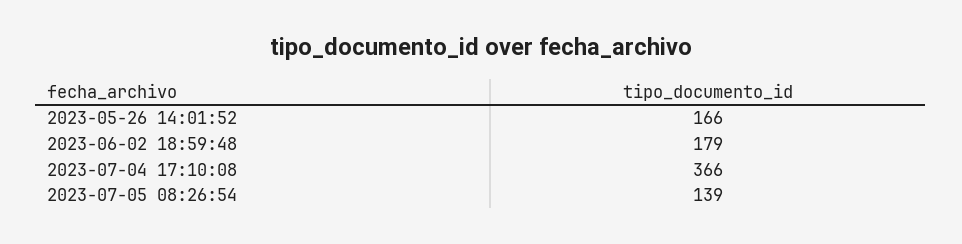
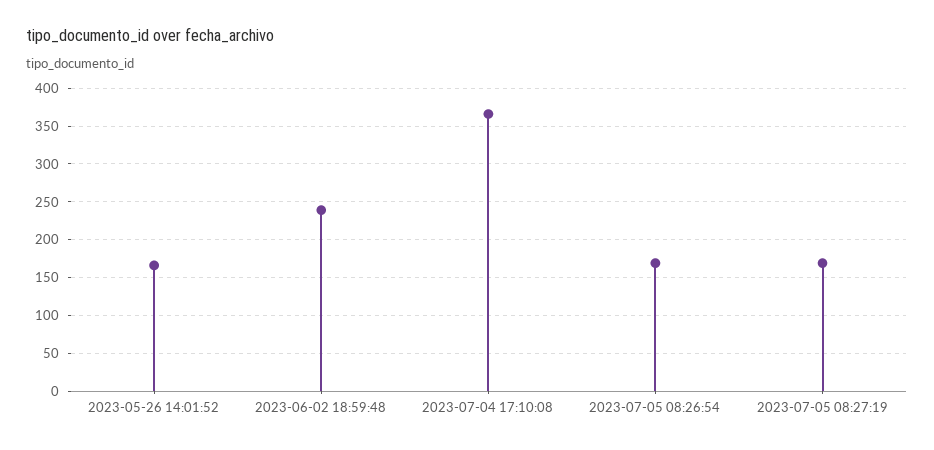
2023-06-02 18:59:48: 179 -> 240
2023-07-05 08:26:54: 139 -> 170
2023-07-05 08:27:19: none -> 170

